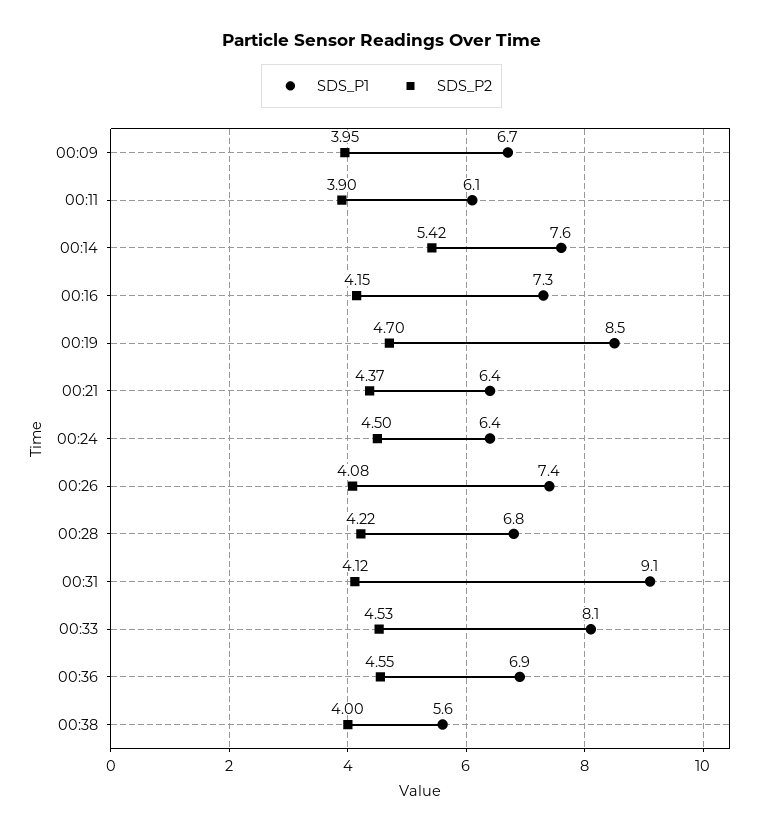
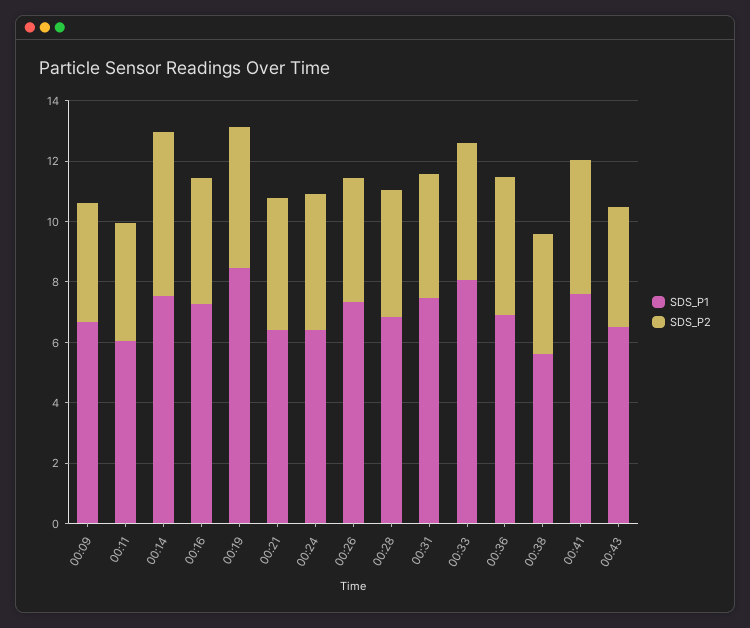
SDS_P1, 00:31: 9.1 -> 7.5
SDS_P1, 00:41: none -> 7.5
SDS_P2, 00:41: none -> 4.5
SDS_P1, 00:43: none -> 6.5
SDS_P2, 00:43: none -> 4

